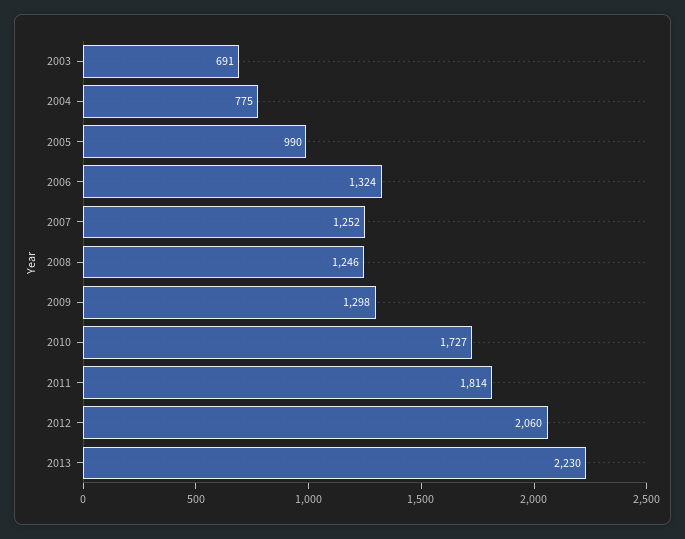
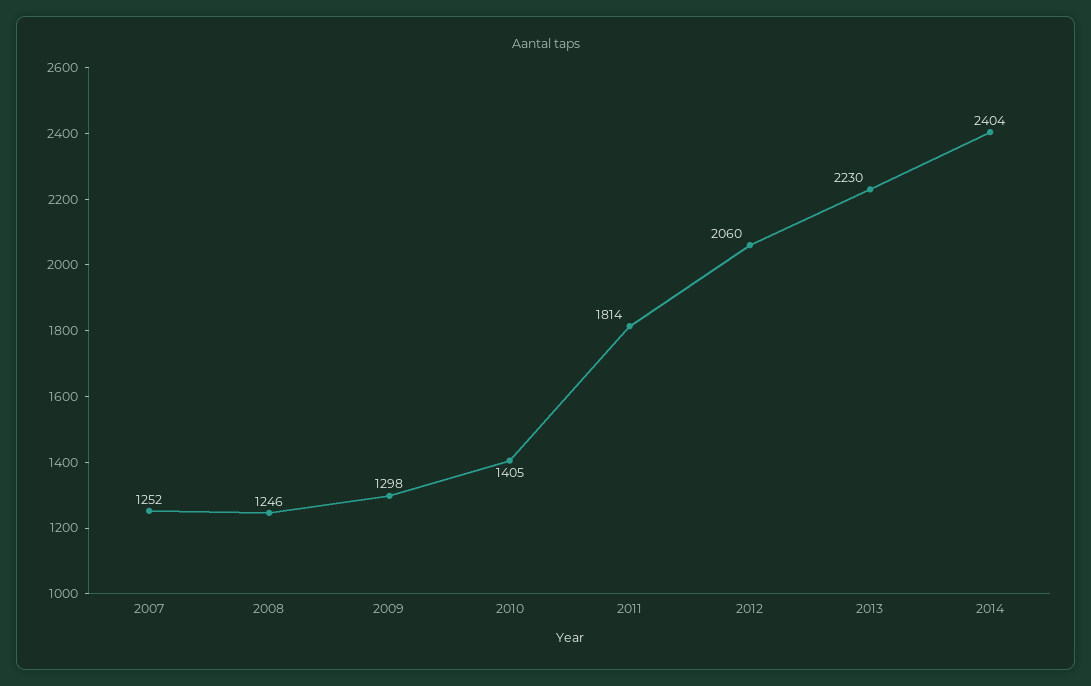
2003: 691 -> none
2004: 775 -> none
2005: 990 -> none
2006: 1324 -> none
2010: 1727 -> 1405
2014: none -> 2404

